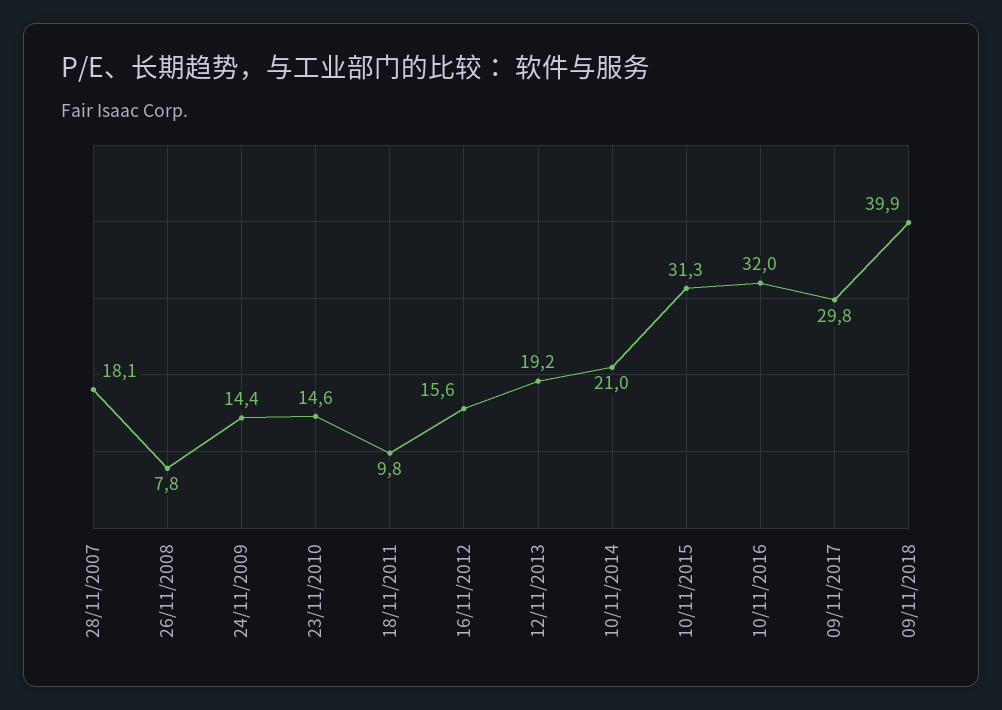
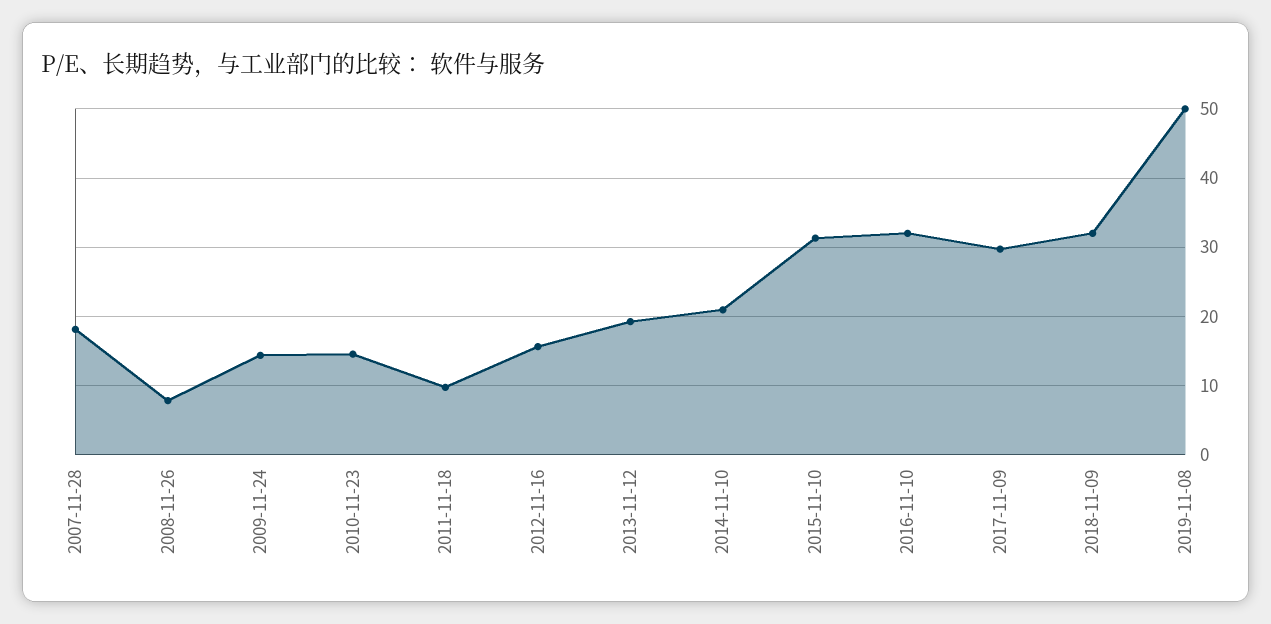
09/11/2018: 39.9 -> 32
2019-11-08: none -> 50

